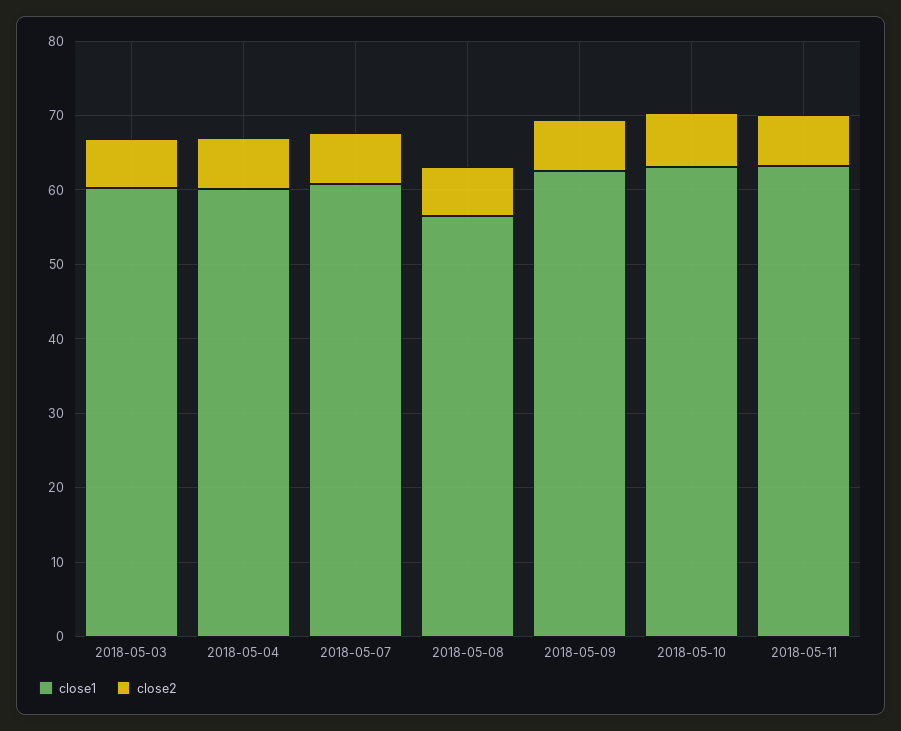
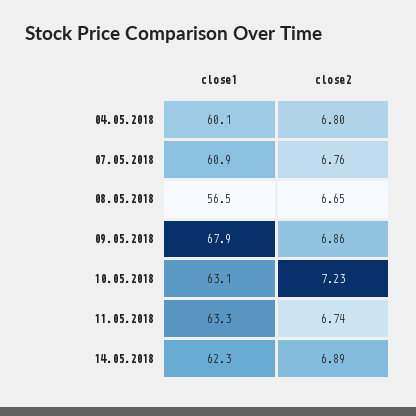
close1, 2018-05-03: 60 -> none
close2, 2018-05-03: 6 -> none
close1, 2018-05-09: 62 -> 67.9
close1, 14.05.2018: none -> 62.3
close2, 14.05.2018: none -> 6.89

